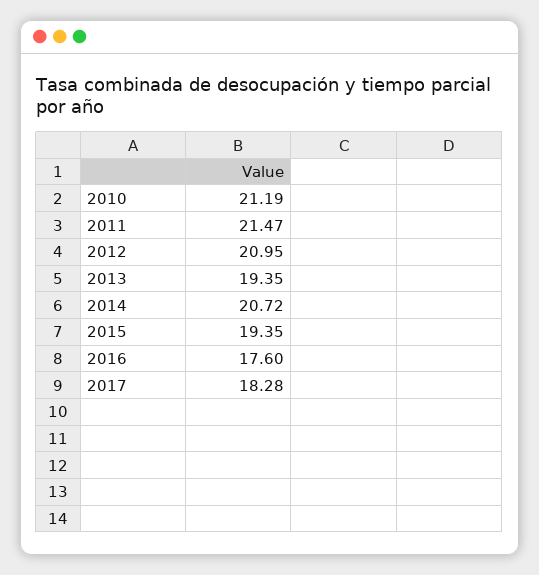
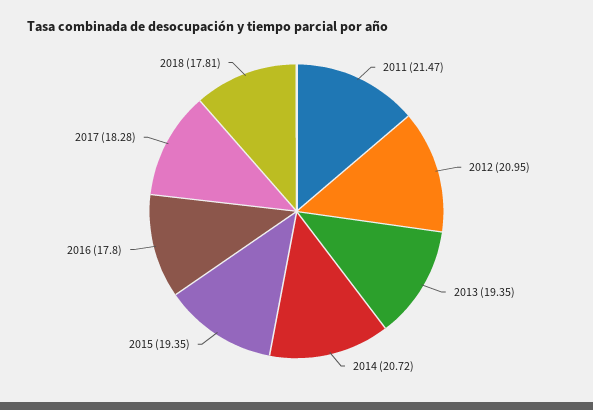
2010: 21.19 -> none
2016: 17.6 -> 17.8
2018: none -> 17.81

